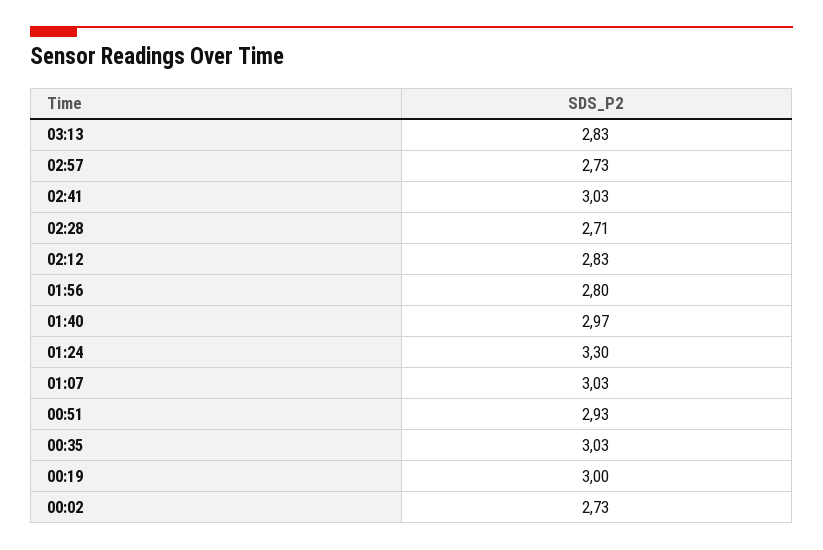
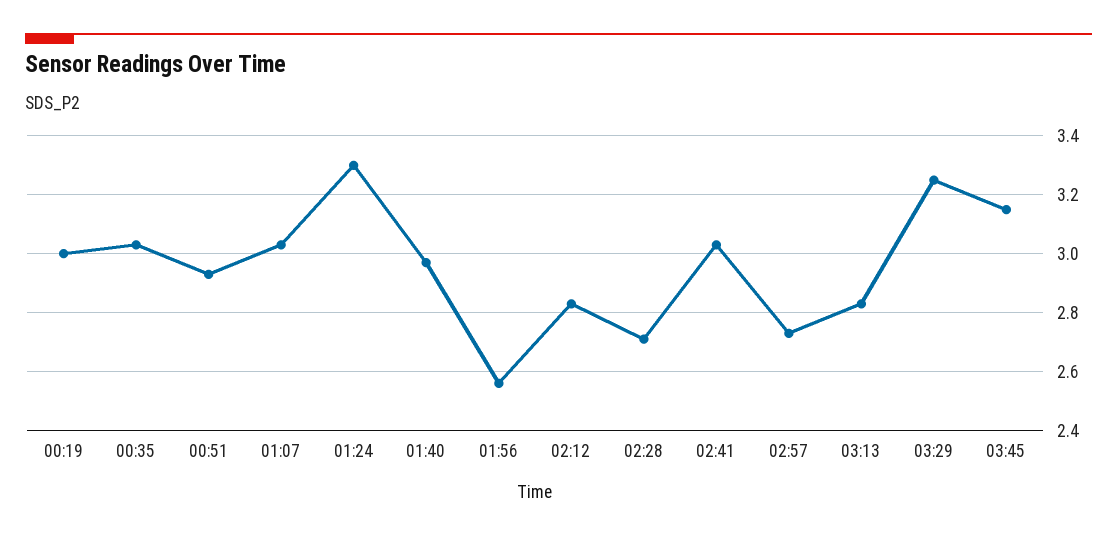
01:56: 2.8 -> 2.55
00:02: 2.73 -> none
03:29: none -> 3.25
03:45: none -> 3.15

